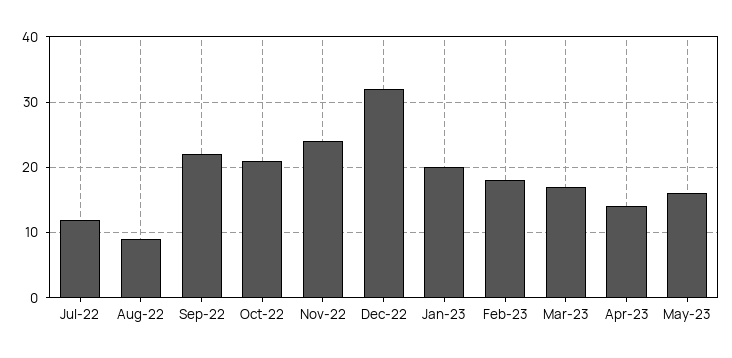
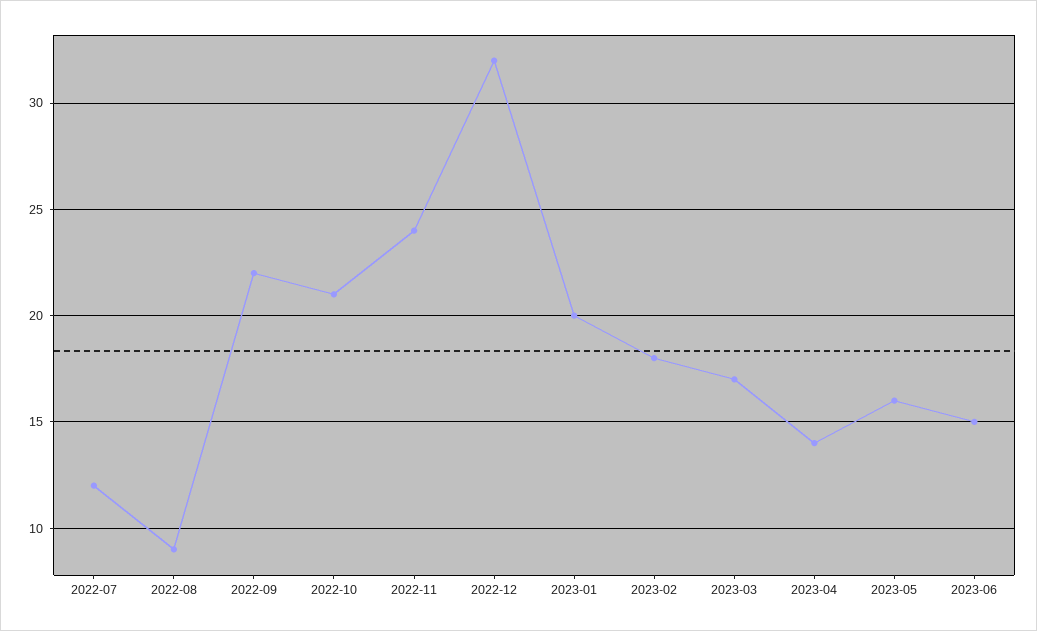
2023-06: none -> 15

